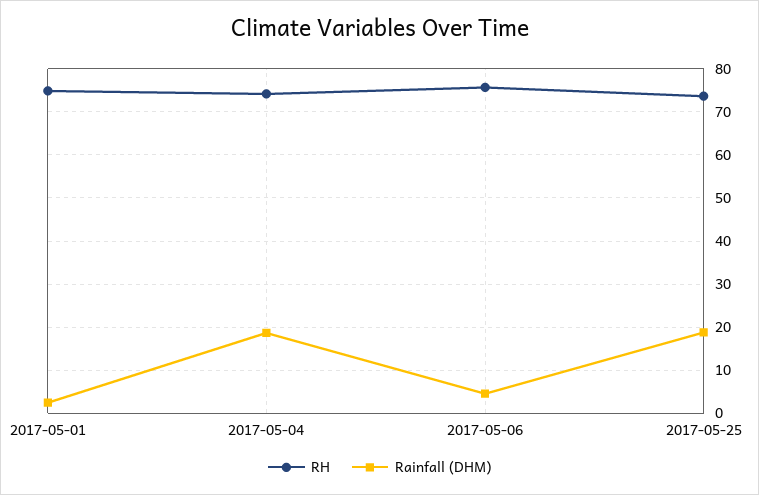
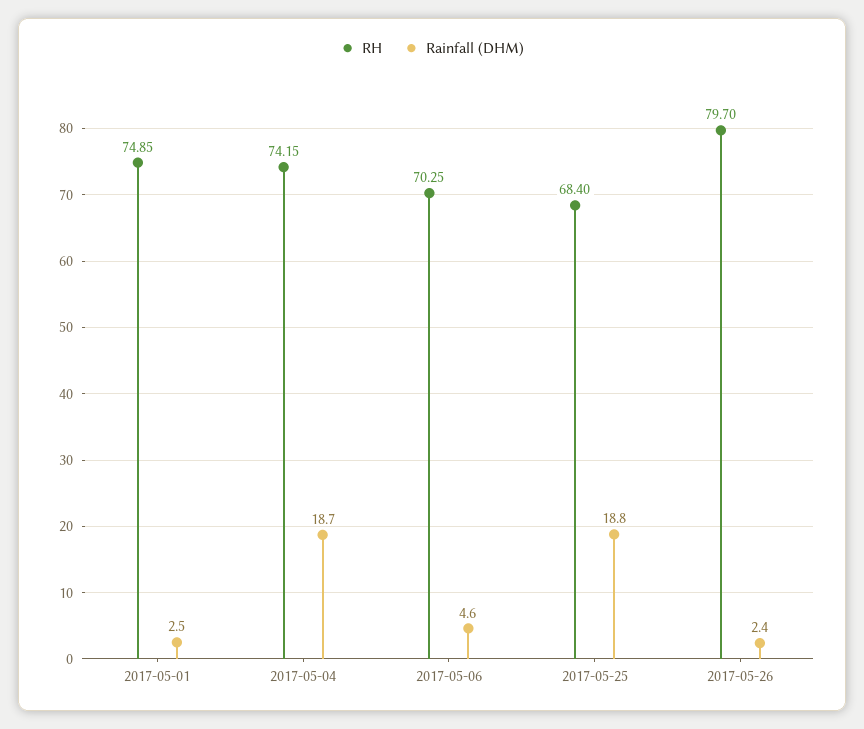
RH, 2017-05-06: 76 -> 70.25
RH, 2017-05-25: 74 -> 68.4
RH, 2017-05-26: none -> 79.7
Rainfall (DHM), 2017-05-26: none -> 2.4

